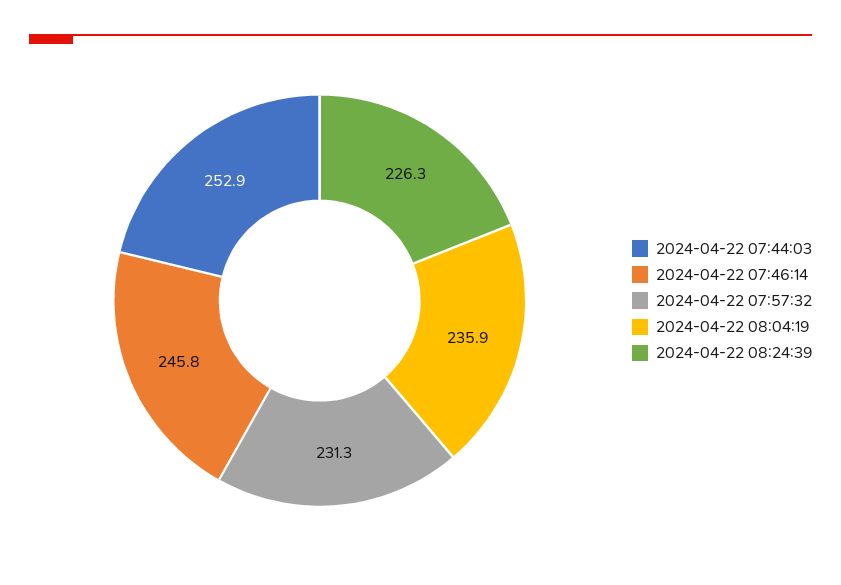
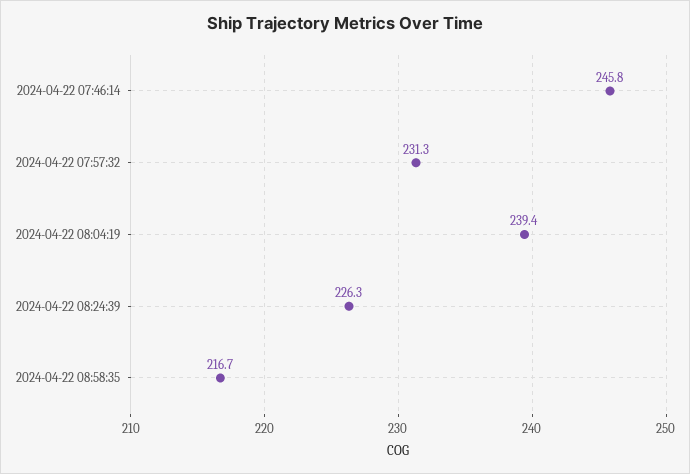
2024-04-22 07:44:03: 252.9 -> none
2024-04-22 08:04:19: 235.9 -> 239.4
2024-04-22 08:58:35: none -> 216.7

